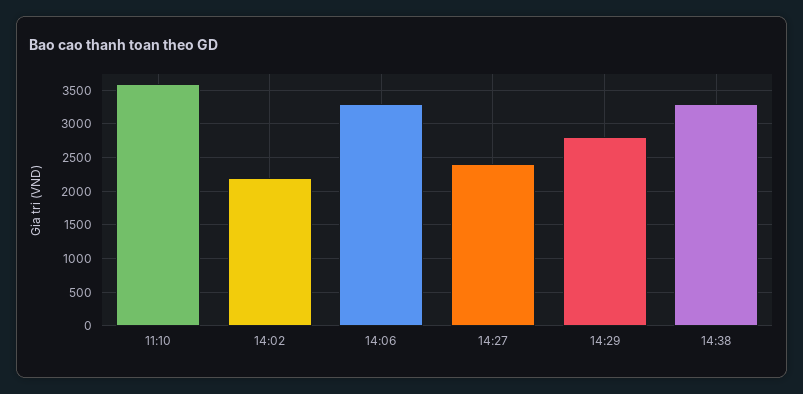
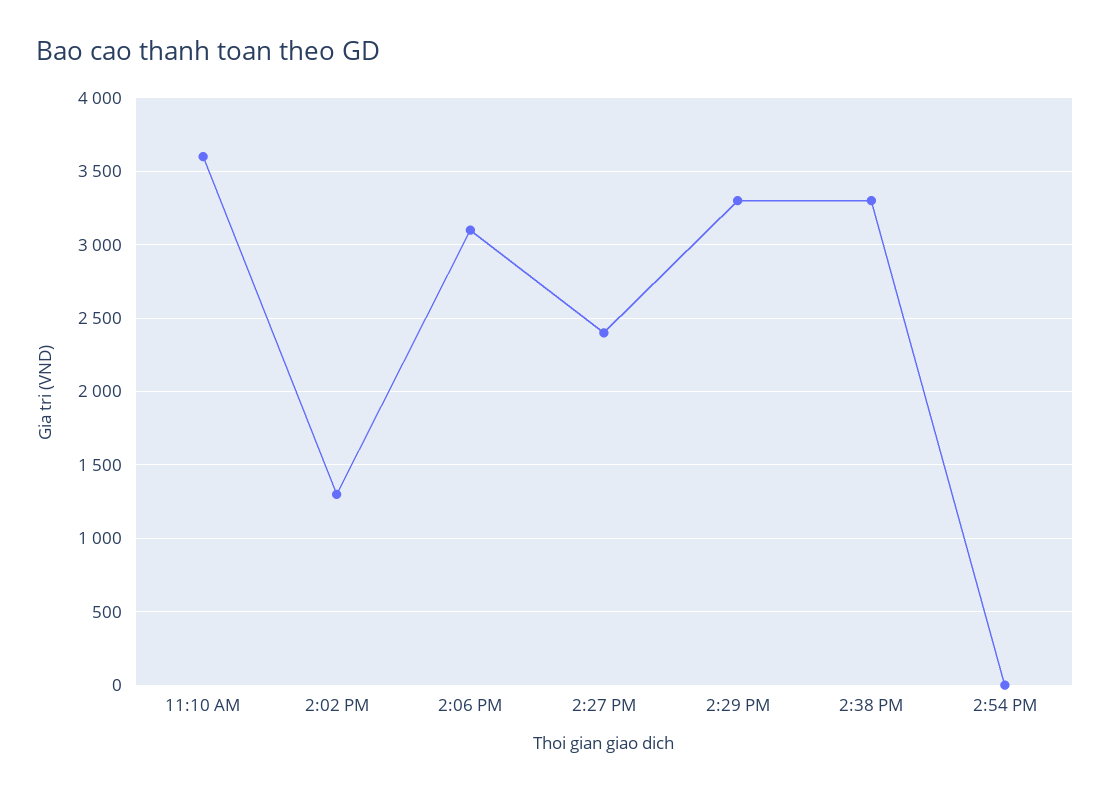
14:02: 2200 -> 1300
14:06: 3300 -> 3100
14:29: 2800 -> 3300
2:54 PM: none -> 0

